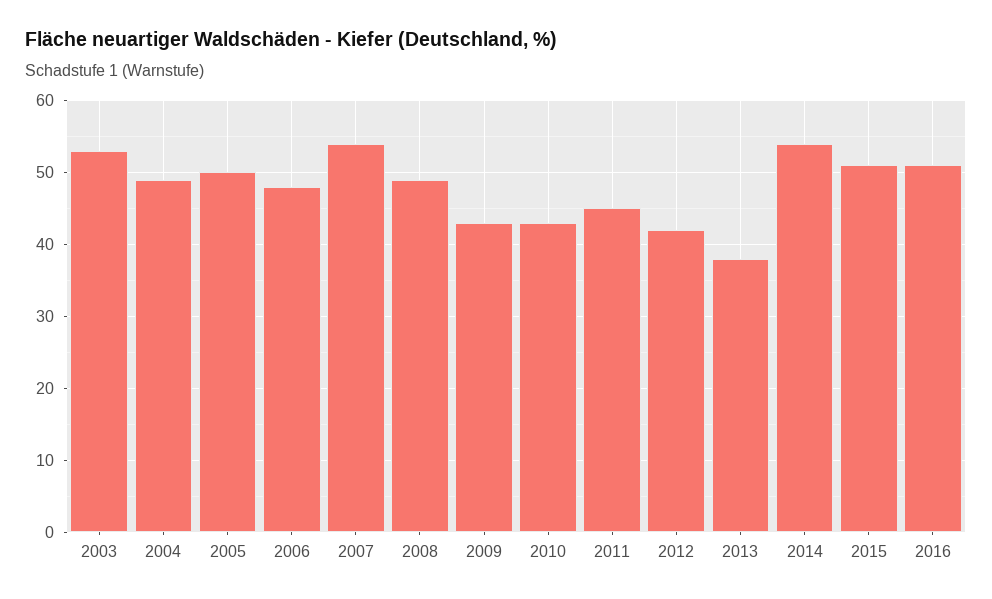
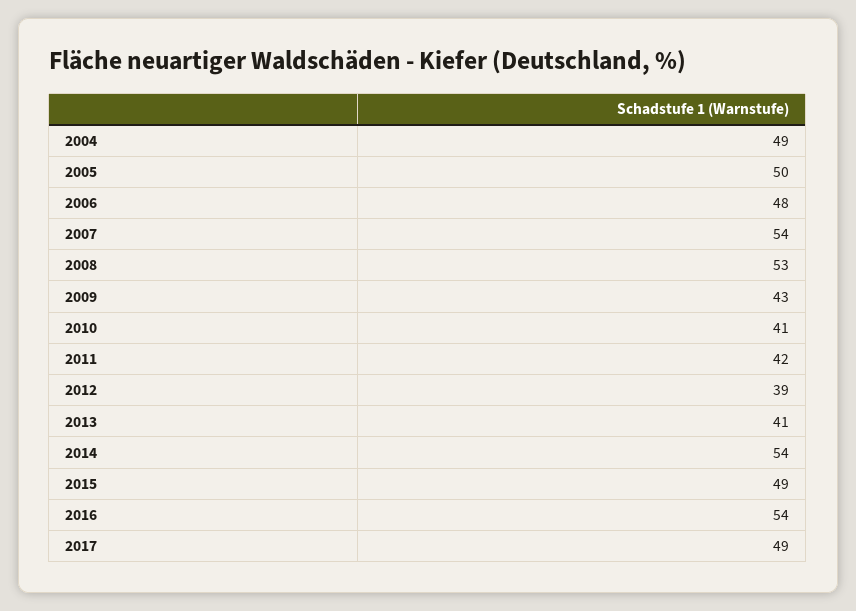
2003: 53 -> none
2008: 49 -> 53
2010: 43 -> 41
2011: 45 -> 42
2012: 42 -> 39
2013: 38 -> 41
2015: 51 -> 49
2016: 51 -> 54
2017: none -> 49

